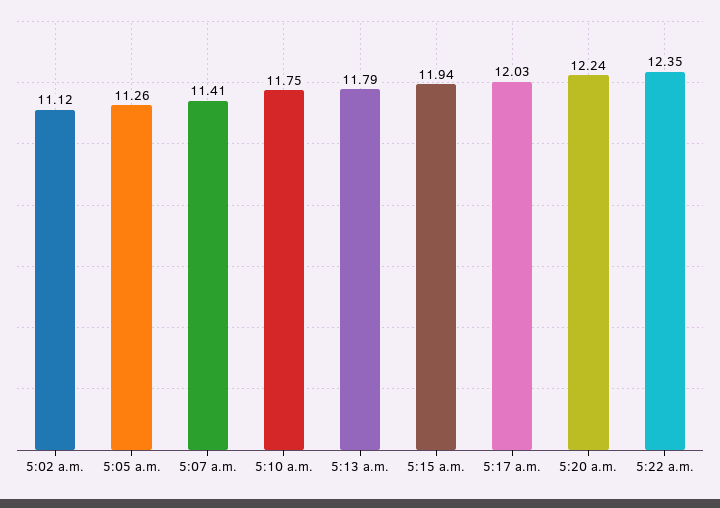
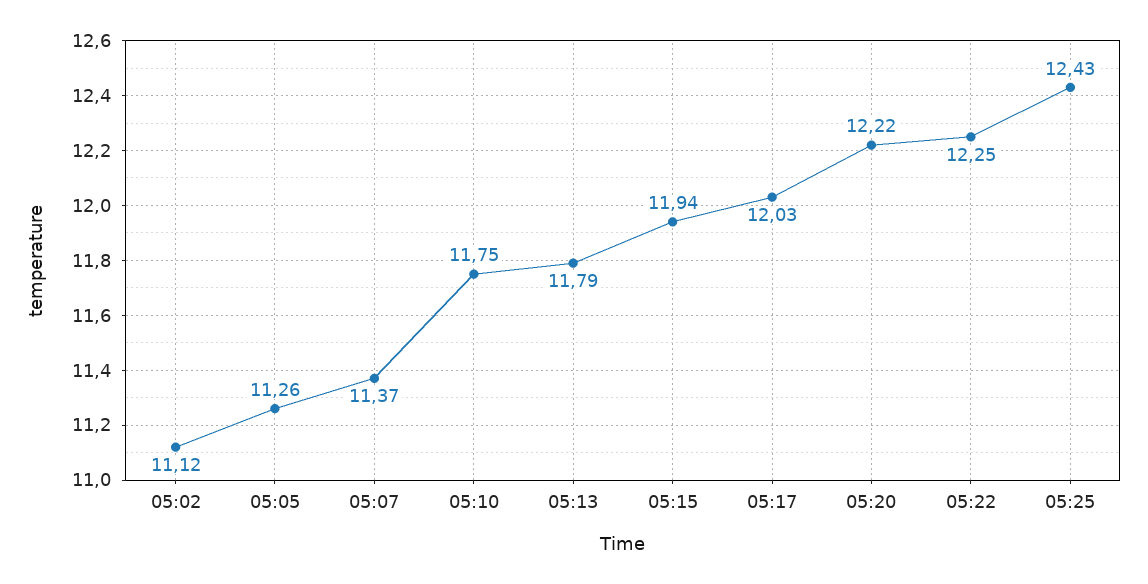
5:07 a.m.: 11.41 -> 11.37
5:20 a.m.: 12.24 -> 12.22
5:22 a.m.: 12.35 -> 12.25
05:25: none -> 12.43

